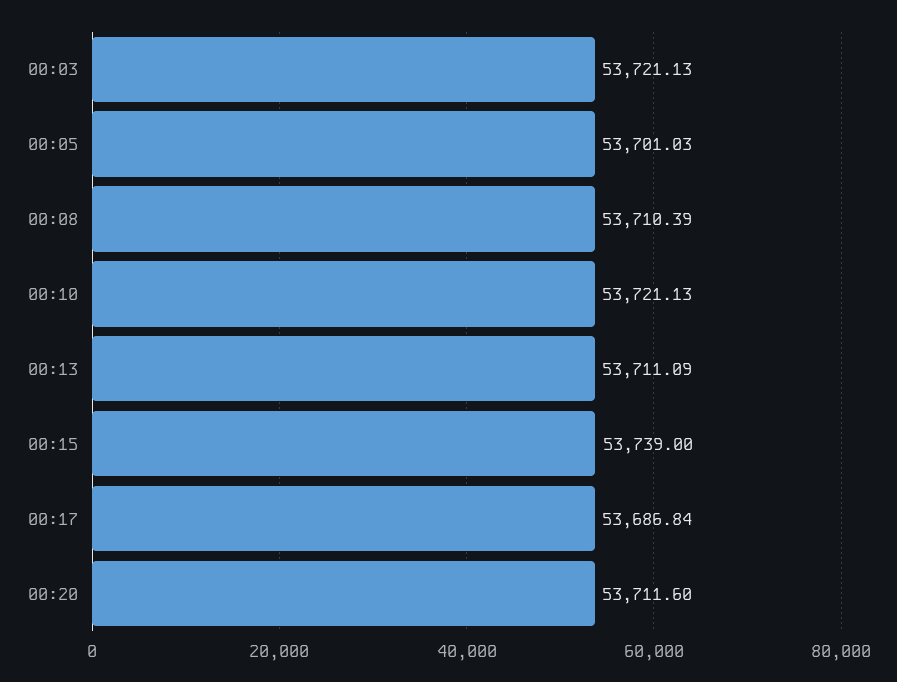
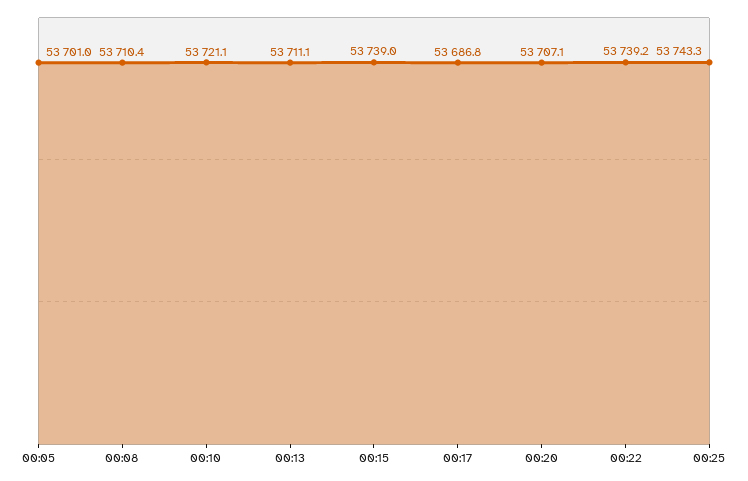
00:03: 53721.13 -> none
00:20: 53711.6 -> 53707.1
00:22: none -> 53739.2
00:25: none -> 53743.3

